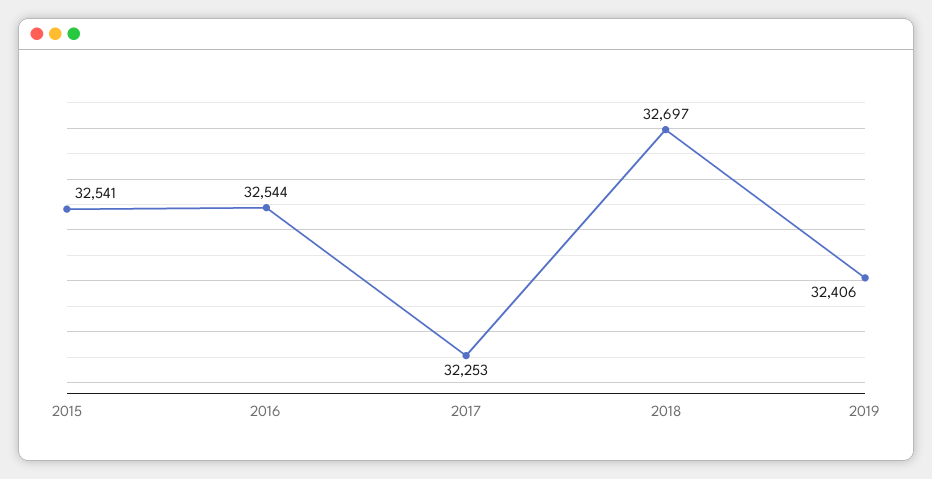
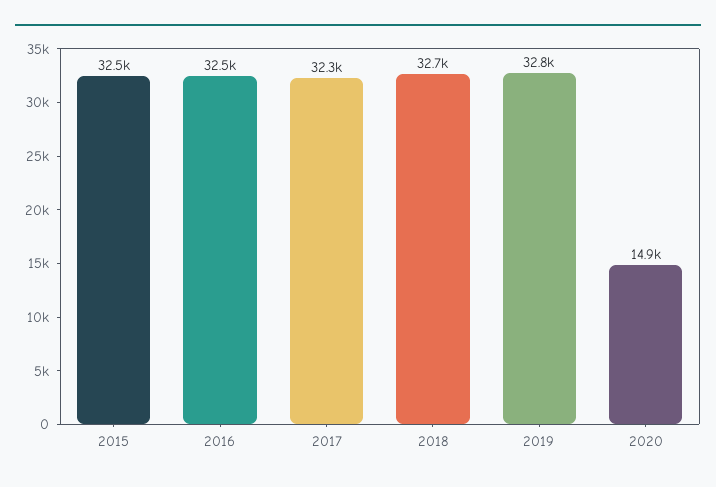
2019: 32406 -> 32800
2020: none -> 14900

